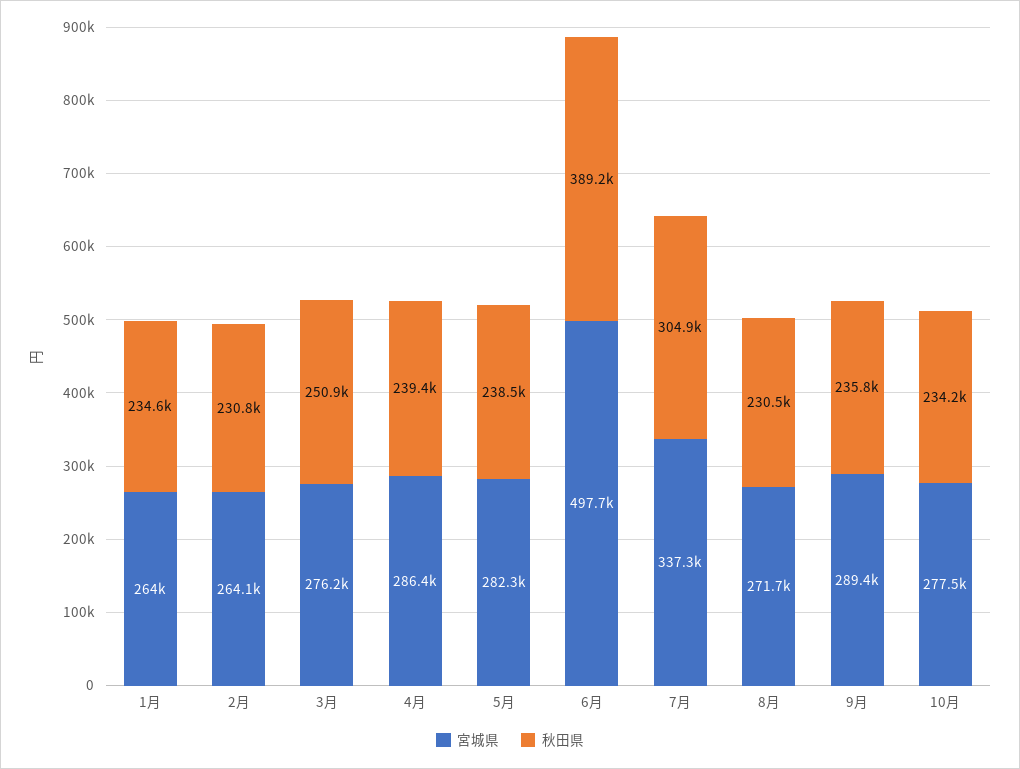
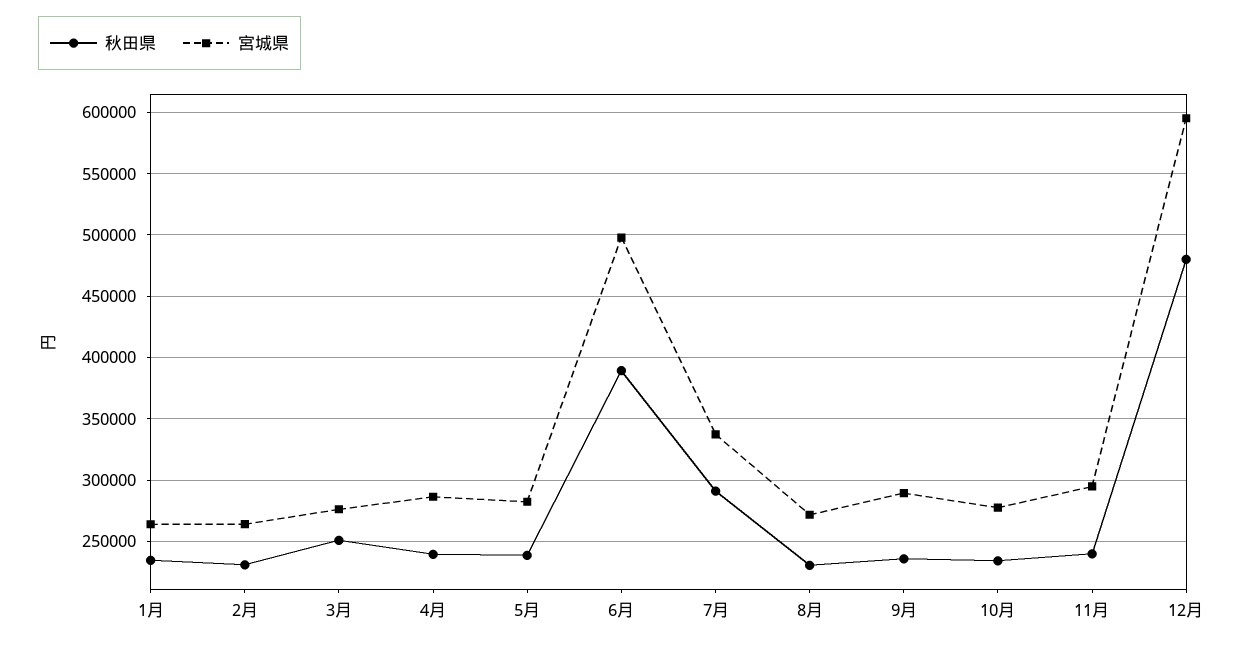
秋田県, 7月: 304900 -> 290000
秋田県, 11月: none -> 240000
宮城県, 11月: none -> 295000
秋田県, 12月: none -> 480000
宮城県, 12月: none -> 595000

